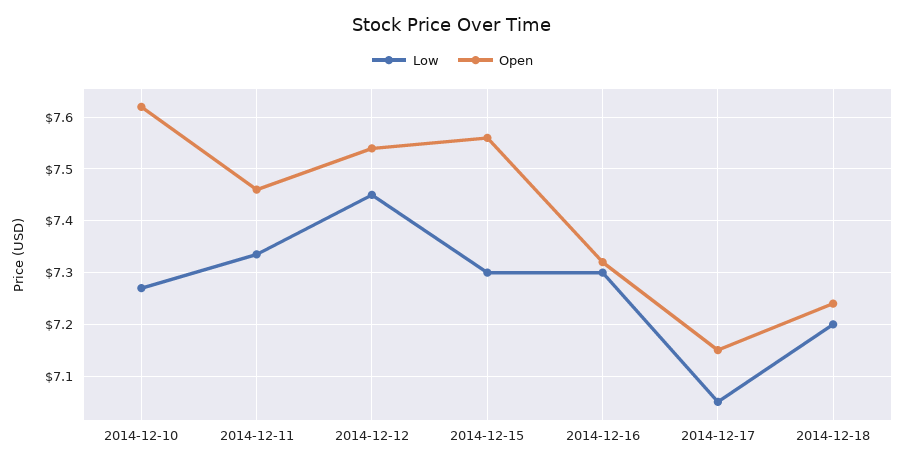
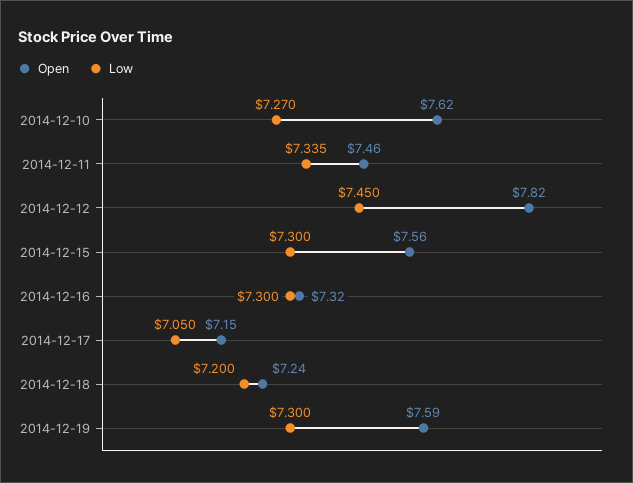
Open, 2014-12-12: 7.54 -> 7.82
Open, 2014-12-19: none -> 7.59
Low, 2014-12-19: none -> 7.3

